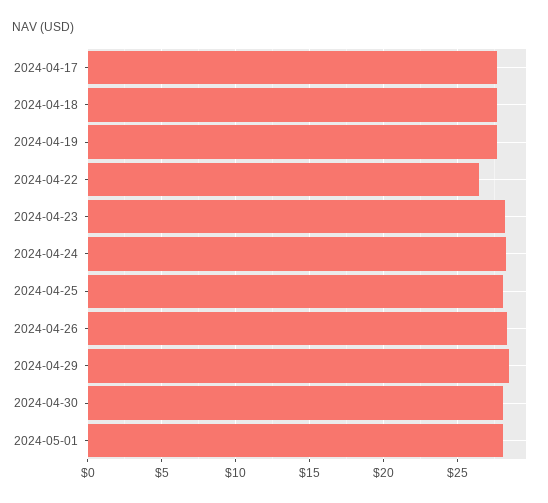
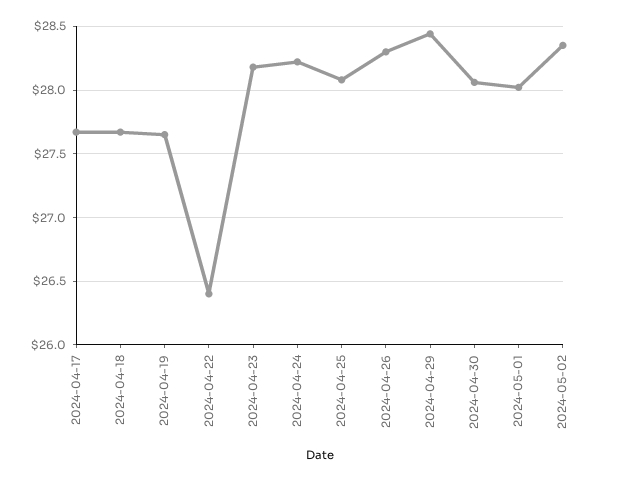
2024-05-02: none -> 28.35

